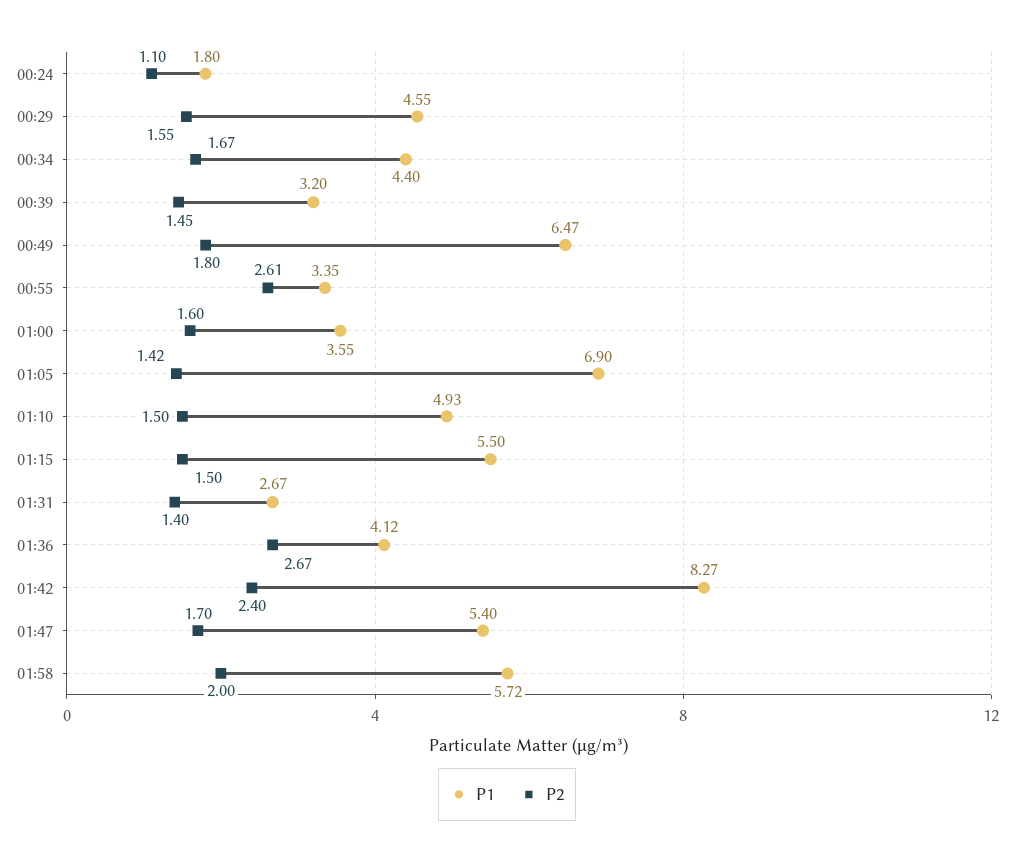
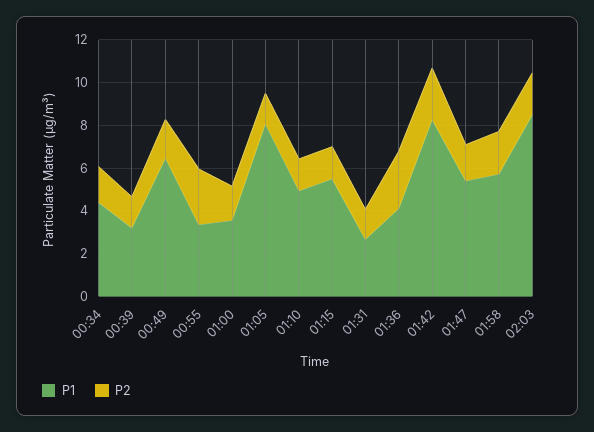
P1, 00:24: 1.8 -> none
P2, 00:24: 1.1 -> none
P1, 00:29: 4.55 -> none
P2, 00:29: 1.55 -> none
P1, 01:05: 6.9 -> 8
P1, 02:03: none -> 8.5
P2, 02:03: none -> 2

